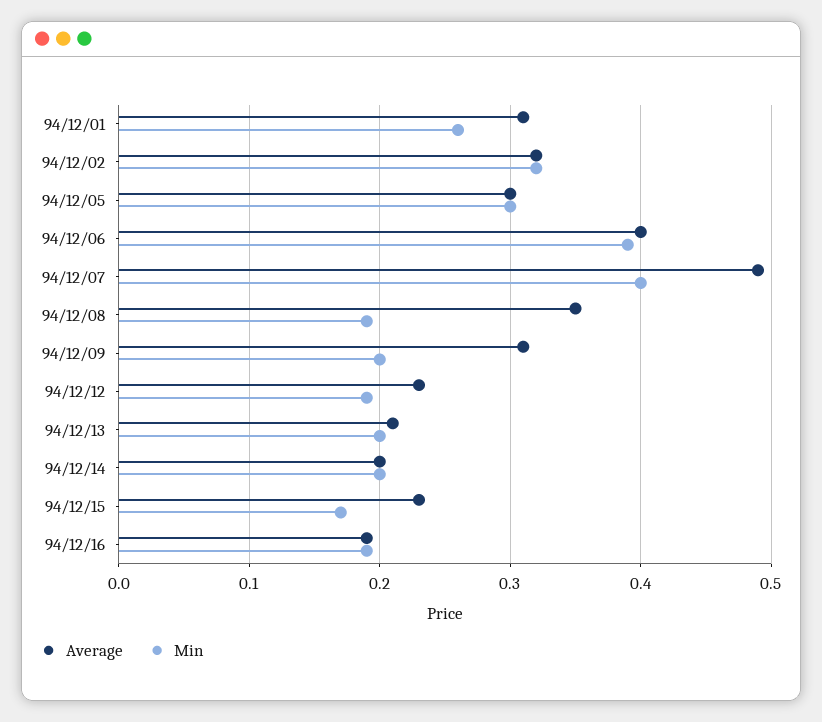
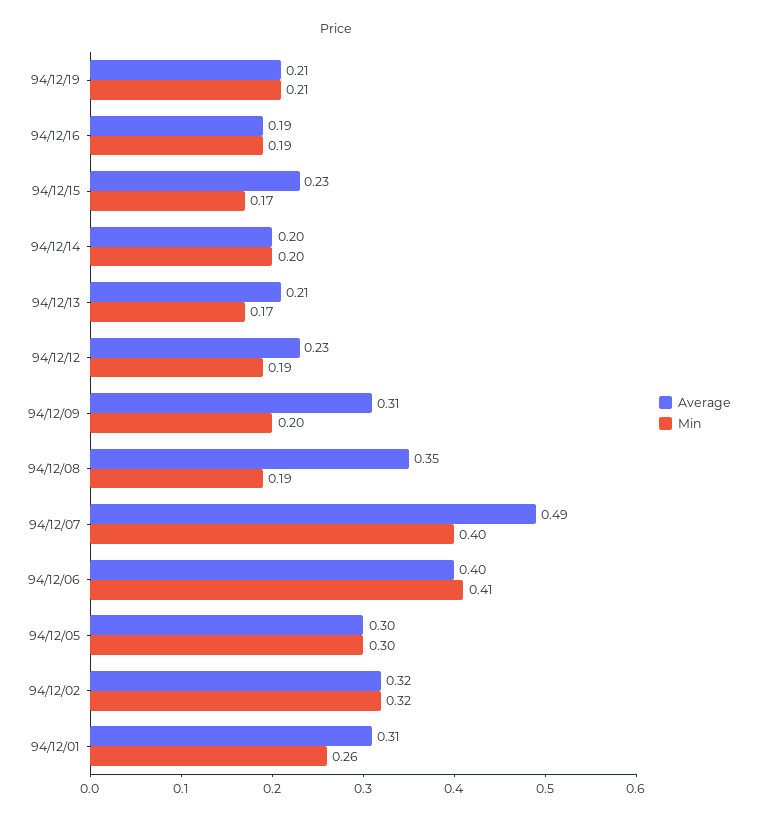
Min, 94/12/06: 0.39 -> 0.41
Min, 94/12/13: 0.2 -> 0.17
Average, 94/12/19: none -> 0.21
Min, 94/12/19: none -> 0.21

